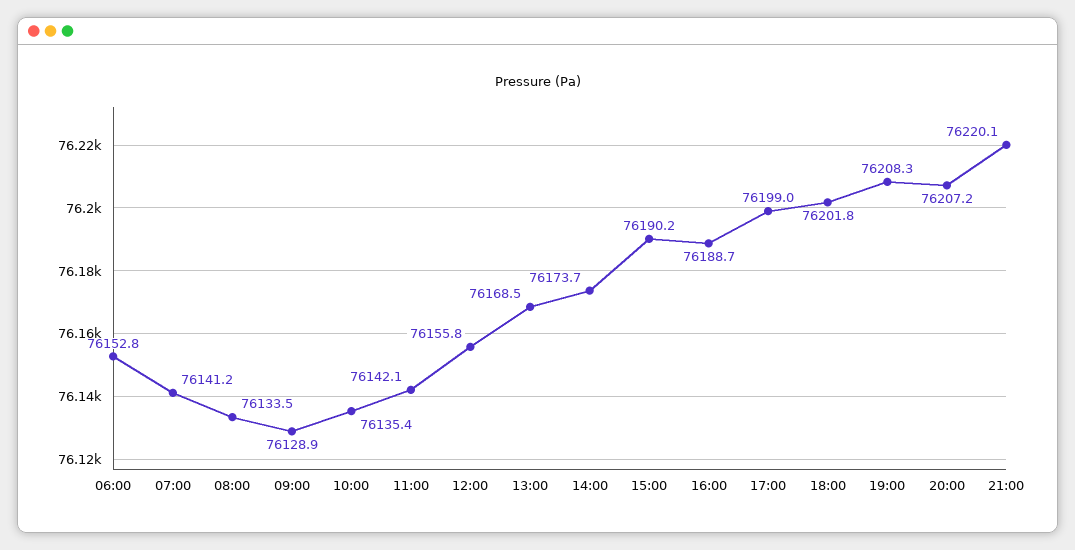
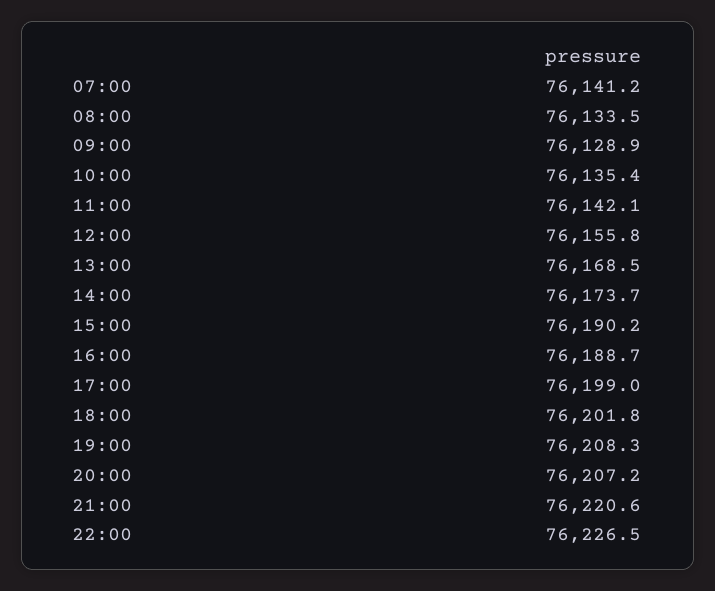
06:00: 76152.8 -> none
21:00: 76220.1 -> 76220.6
22:00: none -> 76226.5

